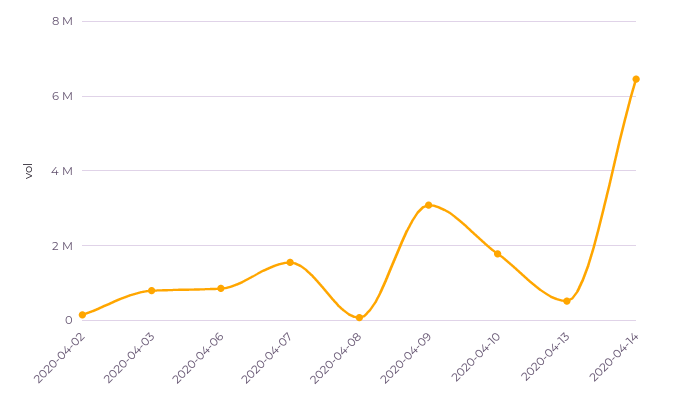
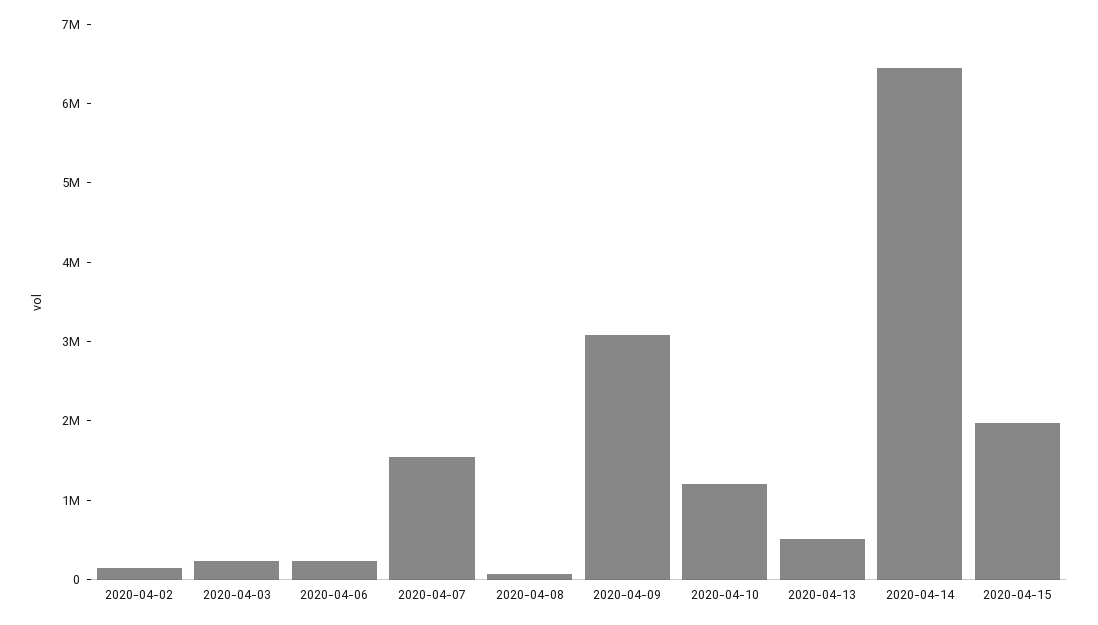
2020-04-03: 800000 -> 200000
2020-04-06: 800000 -> 200000
2020-04-10: 1800000 -> 1200000
2020-04-15: none -> 2000000

